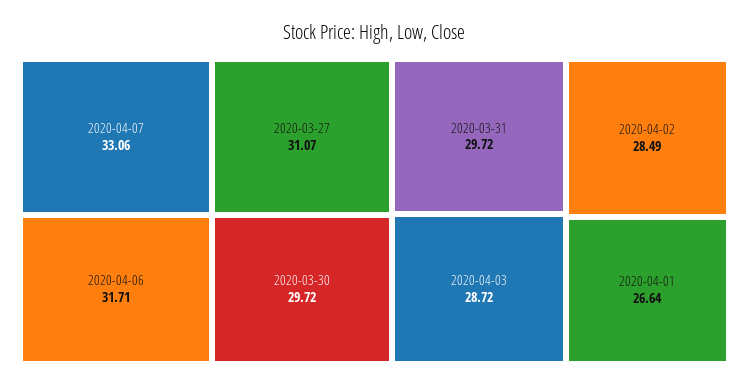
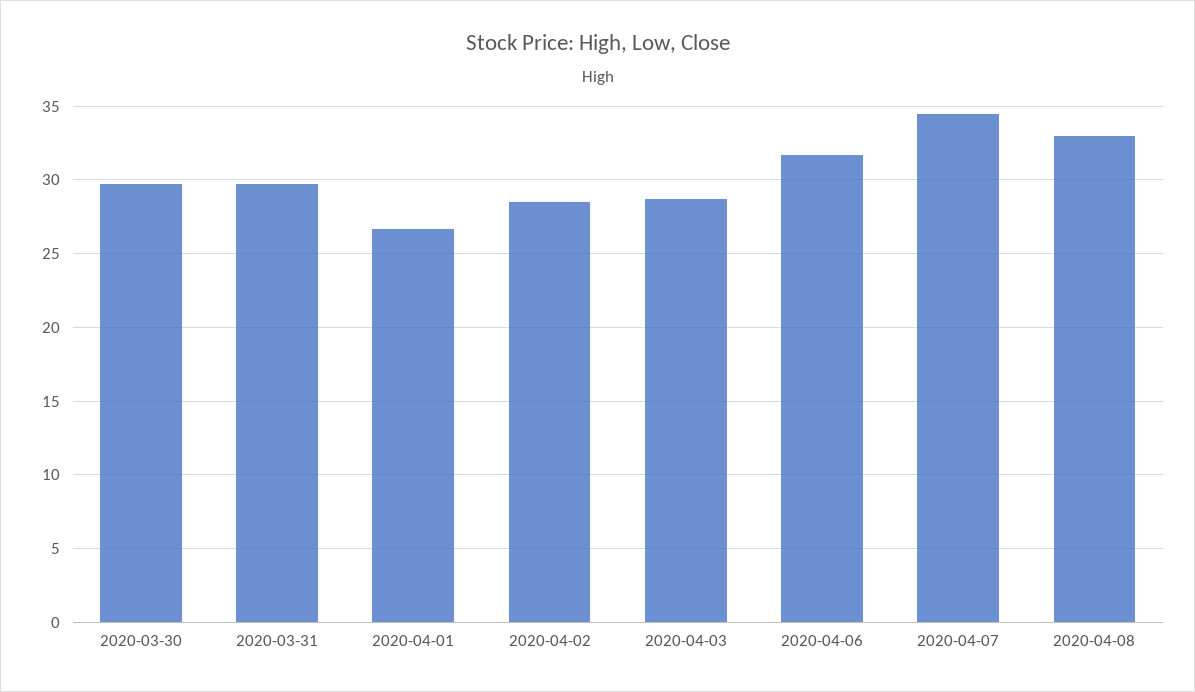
2020-04-07: 33.06 -> 34.5
2020-03-27: 31.07 -> none
2020-04-08: none -> 33

